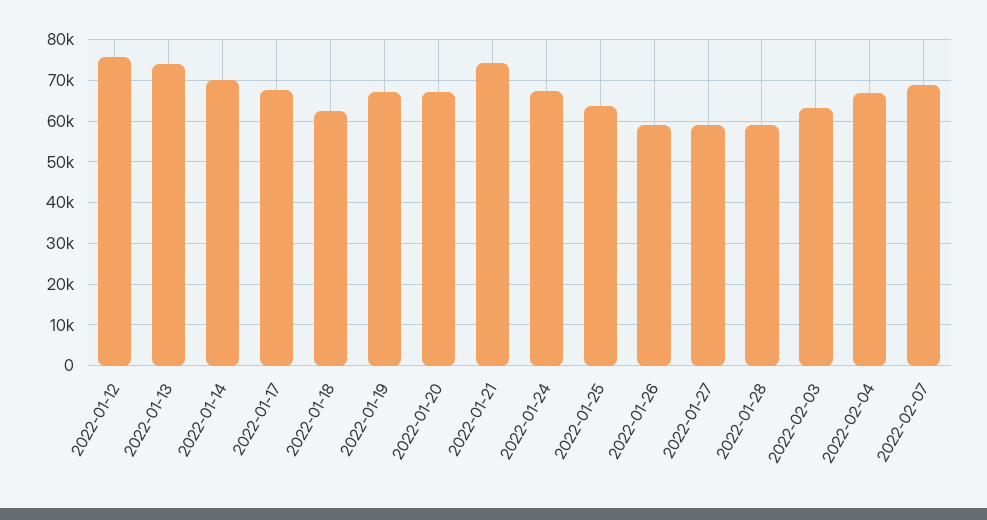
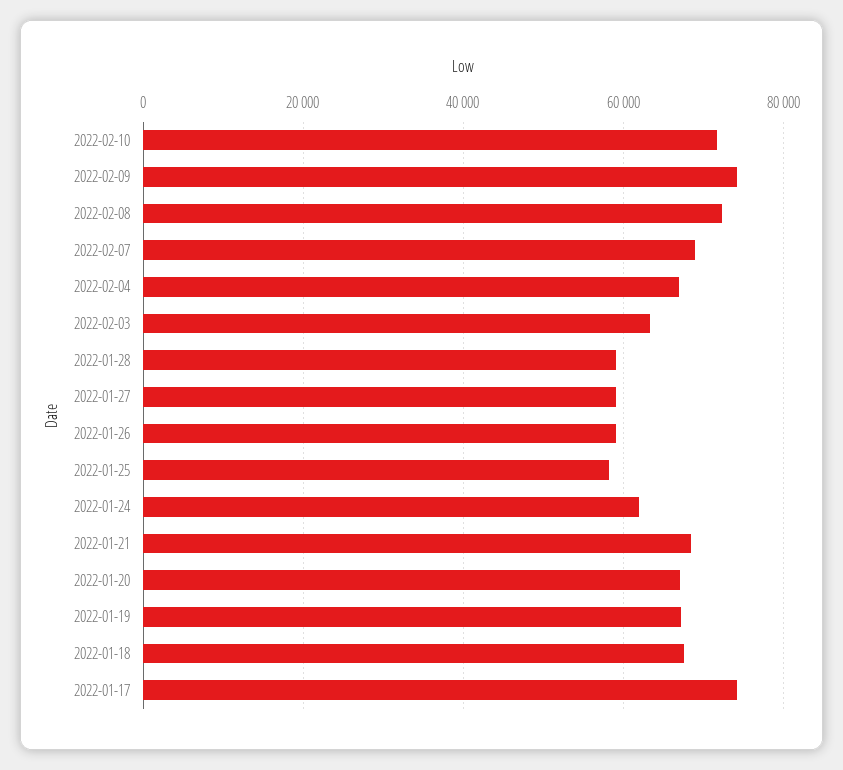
2022-01-12: 76000 -> none
2022-01-13: 74000 -> none
2022-01-14: 70000 -> none
2022-01-17: 68000 -> 74000
2022-01-18: 62000 -> 68000
2022-01-21: 74000 -> 68000
2022-01-24: 68000 -> 62000
2022-01-25: 64000 -> 58000
2022-02-10: none -> 72000
2022-02-09: none -> 74000
2022-02-08: none -> 72000

